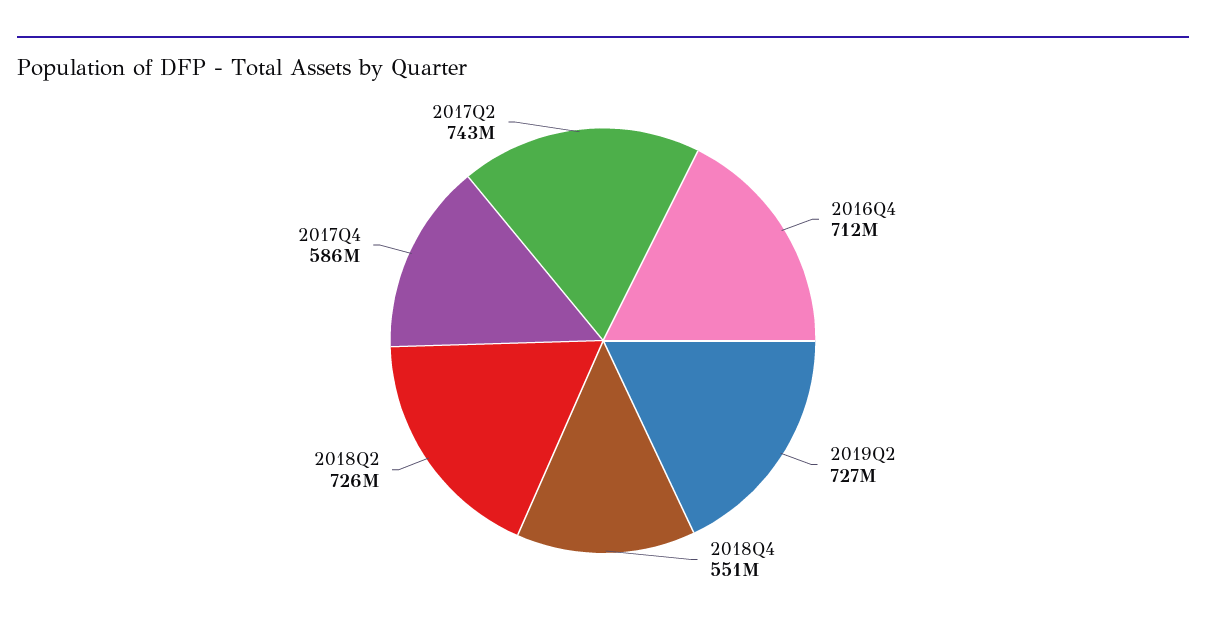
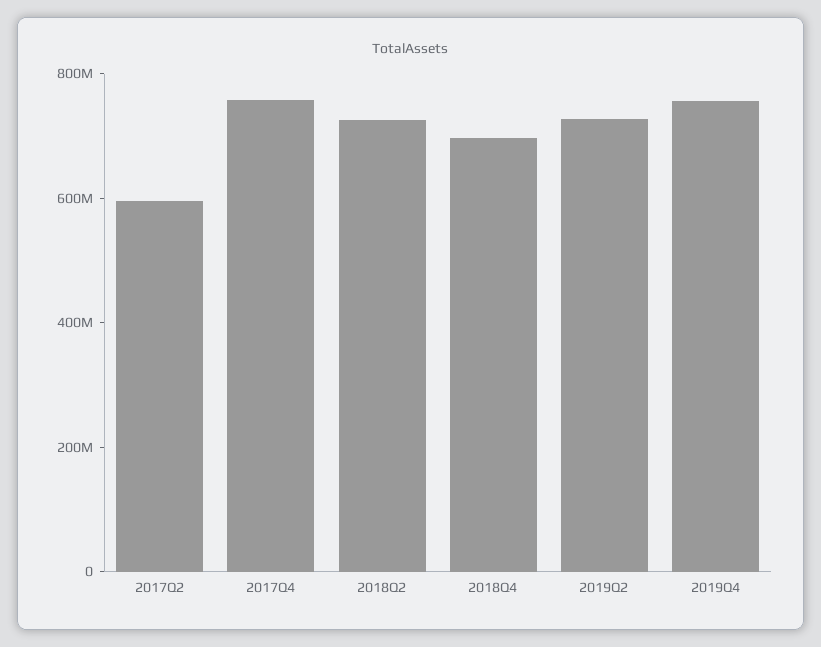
2016Q4: 712000000 -> none
2018Q4: 551000000 -> 700000000
2017Q4: 586000000 -> 750000000
2017Q2: 743000000 -> 600000000
2019Q4: none -> 750000000

